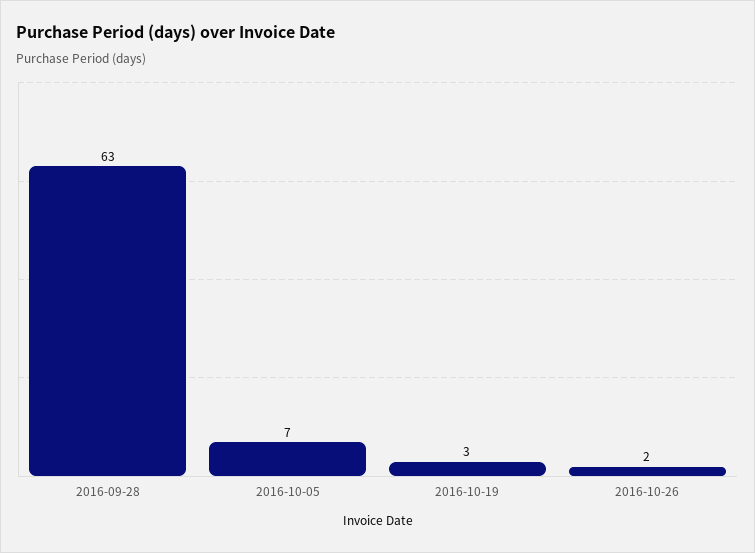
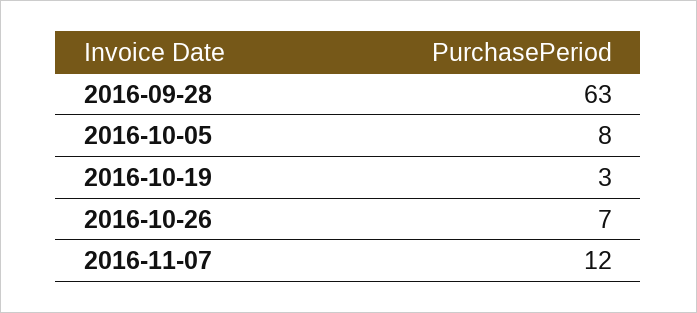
2016-10-05: 7 -> 8
2016-10-26: 2 -> 7
2016-11-07: none -> 12

